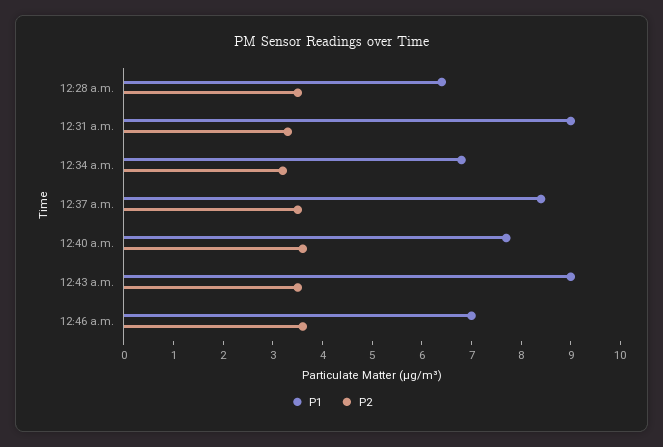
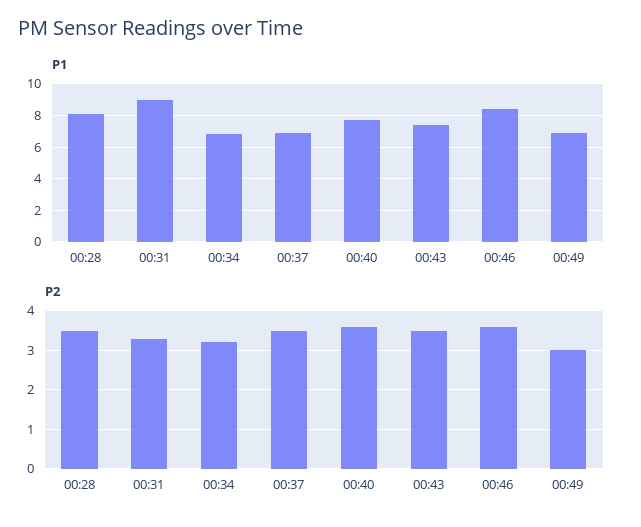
P1, 12:28 a.m.: 6.5 -> 8
P1, 12:37 a.m.: 8.5 -> 7
P1, 12:43 a.m.: 9 -> 7.5
P1, 12:46 a.m.: 7 -> 8.5
P1, 00:49: none -> 7
P2, 00:49: none -> 3

